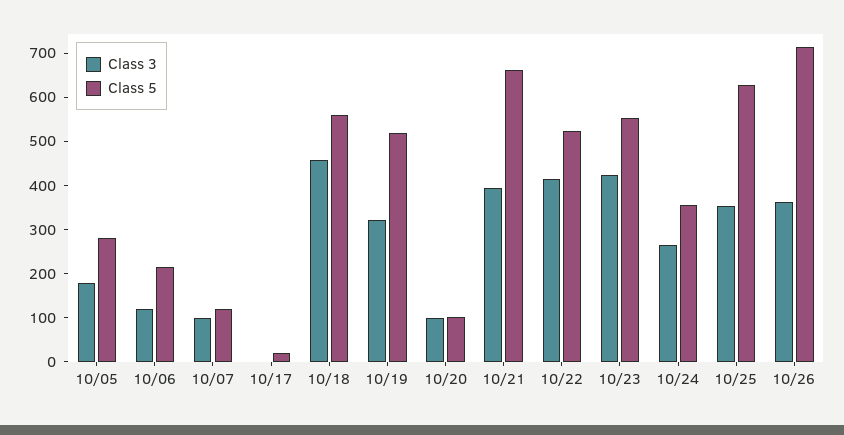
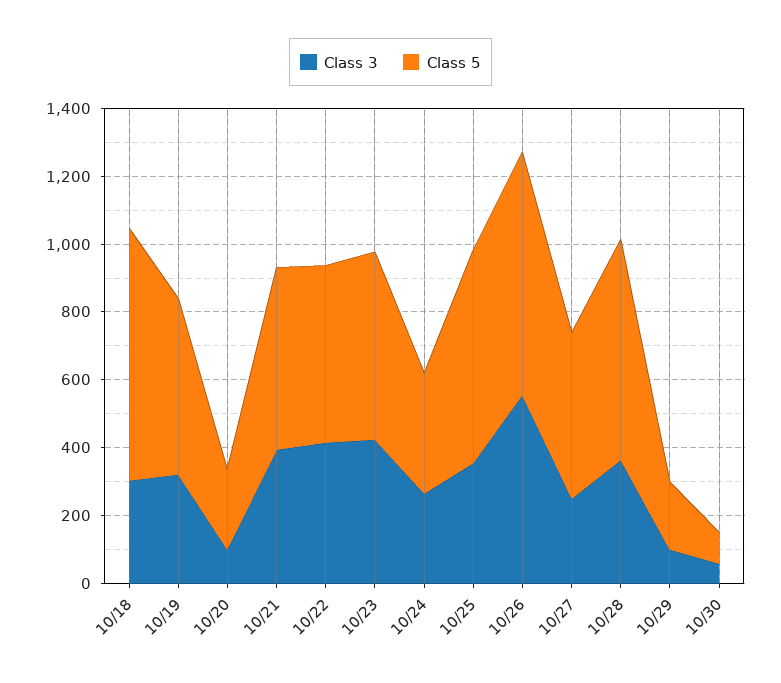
Class 3, 10/05: 180 -> none
Class 5, 10/05: 280 -> none
Class 3, 10/06: 120 -> none
Class 5, 10/06: 220 -> none
Class 3, 10/07: 100 -> none
Class 5, 10/07: 120 -> none
Class 3, 10/17: 0 -> none
Class 5, 10/17: 20 -> none
Class 3, 10/18: 460 -> 300
Class 5, 10/18: 560 -> 750
Class 5, 10/20: 100 -> 250
Class 5, 10/21: 660 -> 550
Class 3, 10/26: 360 -> 550
Class 3, 10/27: none -> 250
Class 5, 10/27: none -> 500
Class 3, 10/28: none -> 350
Class 5, 10/28: none -> 650
Class 3, 10/29: none -> 100
Class 5, 10/29: none -> 200
Class 3, 10/30: none -> 50
Class 5, 10/30: none -> 100

